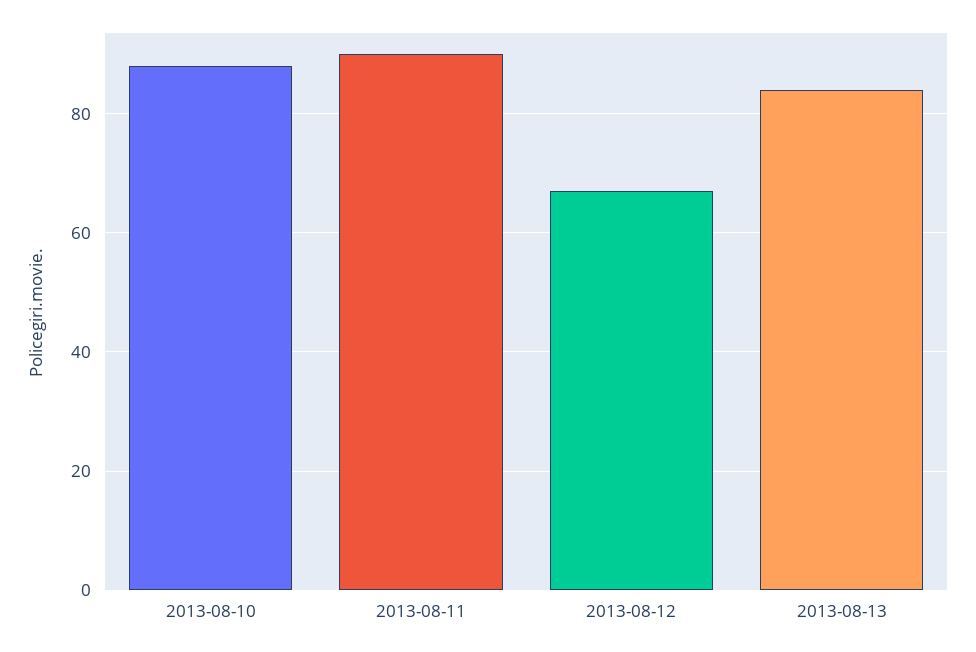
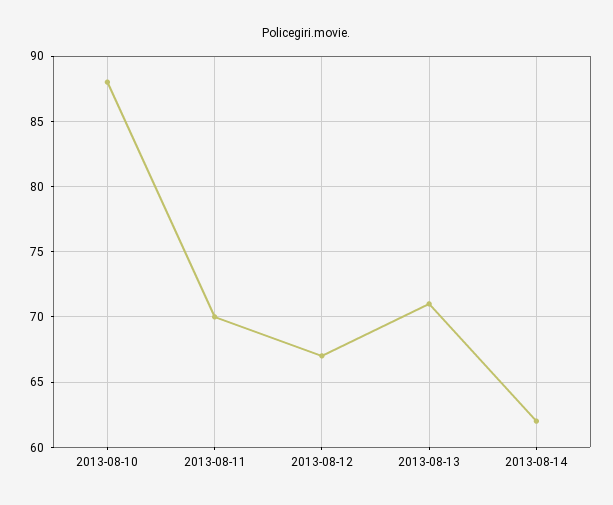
2013-08-11: 90 -> 70
2013-08-13: 85 -> 71
2013-08-14: none -> 62

